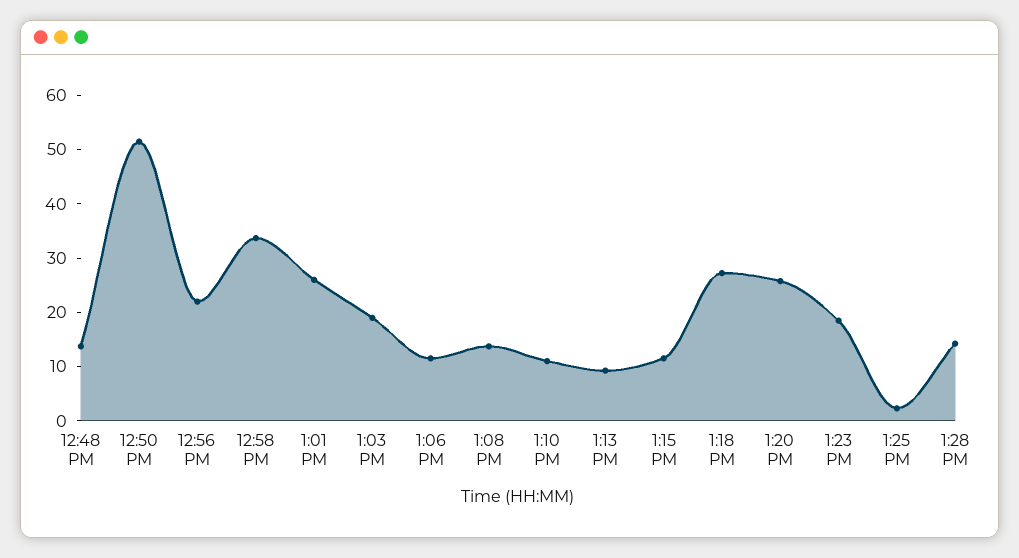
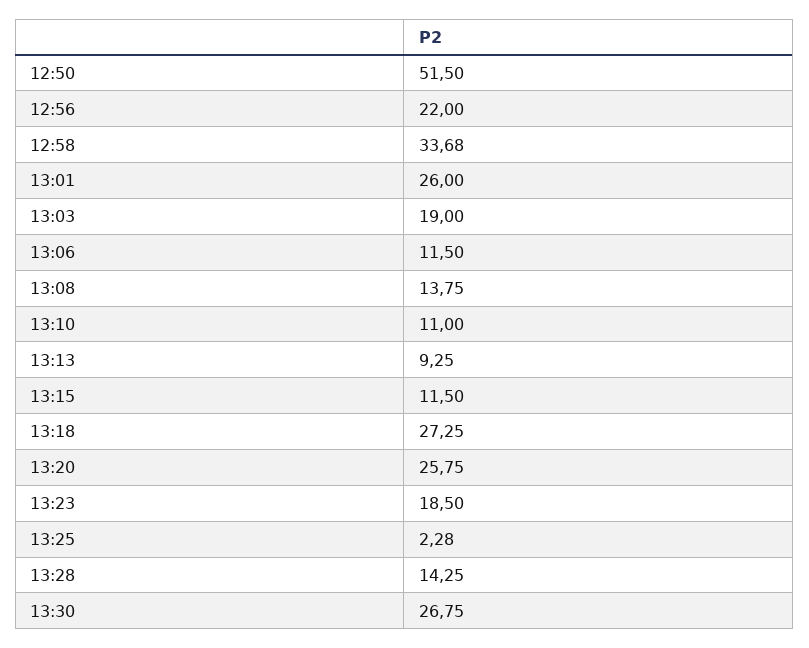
12:48 PM: 14 -> none
13:30: none -> 26.75

